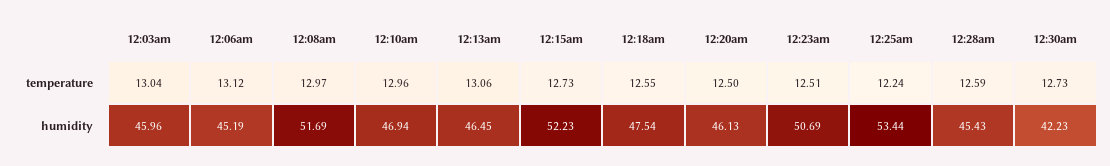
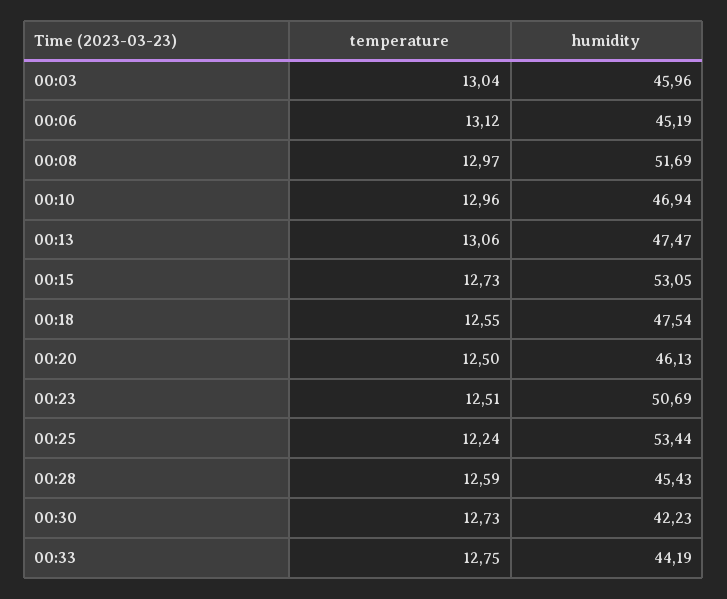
12:13am, humidity: 46.45 -> 47.47
12:15am, humidity: 52.23 -> 53.05
00:33, temperature: none -> 12.75
00:33, humidity: none -> 44.19

